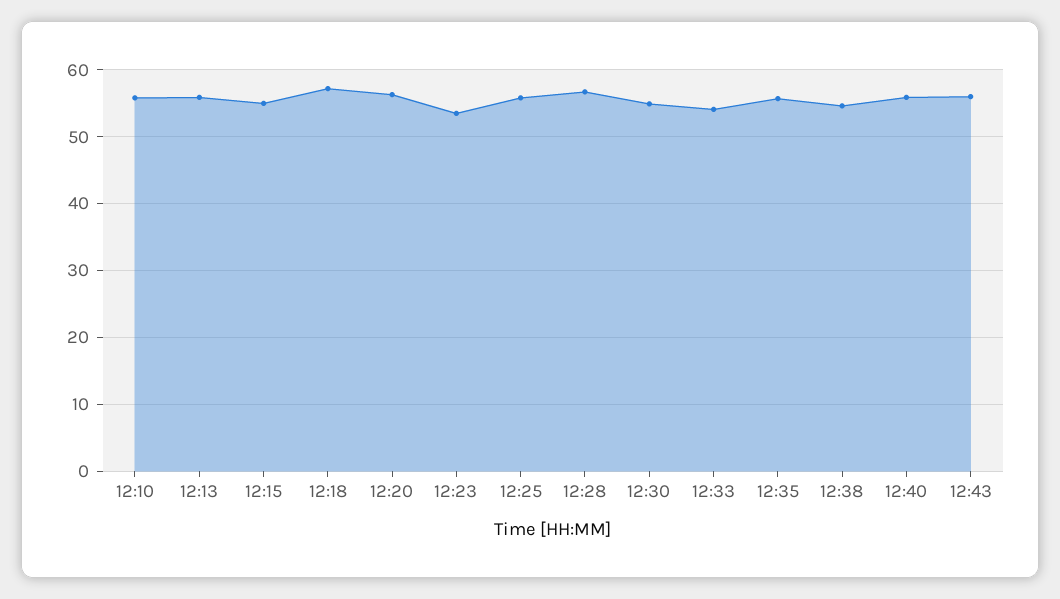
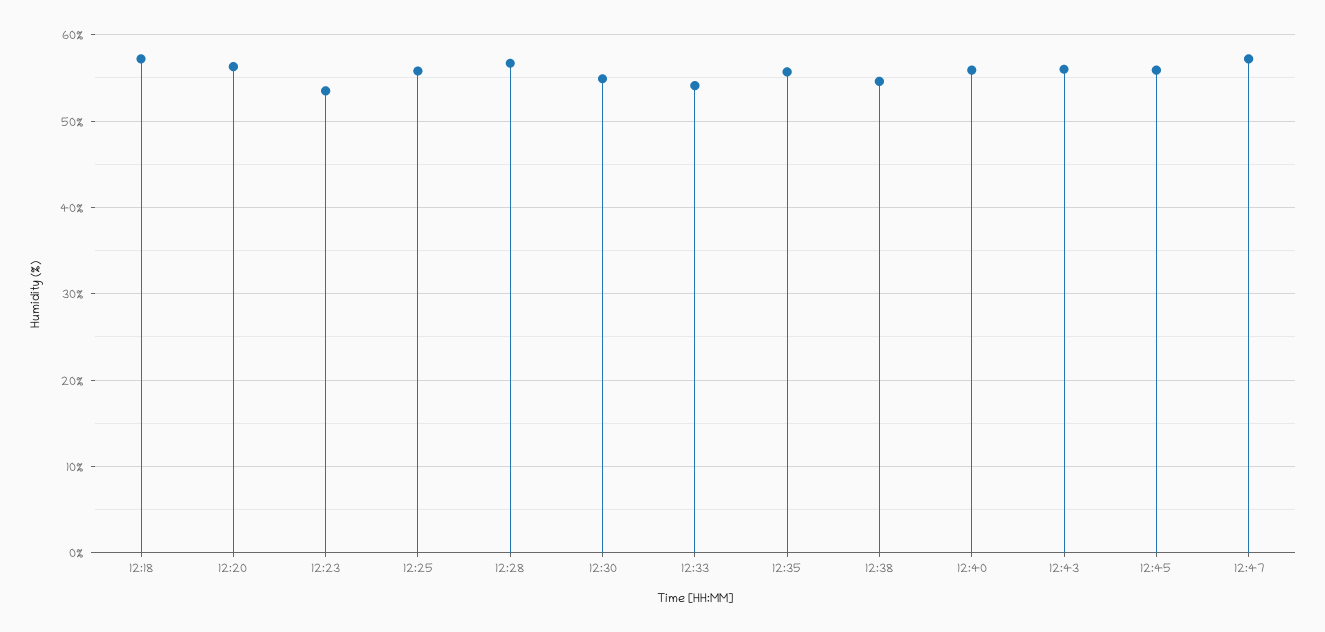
12:10: 56 -> none
12:13: 56 -> none
12:15: 55 -> none
12:45: none -> 56
12:47: none -> 57

